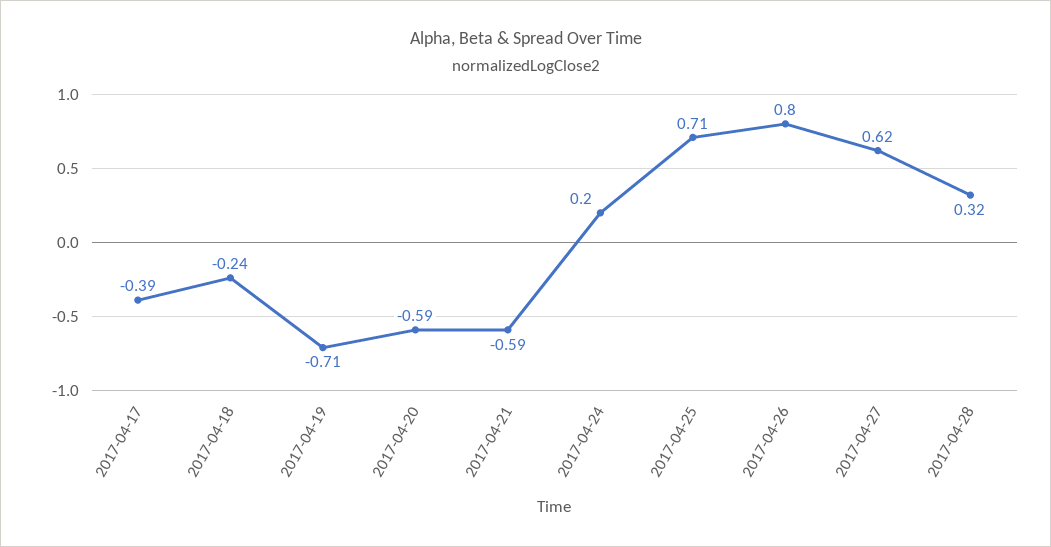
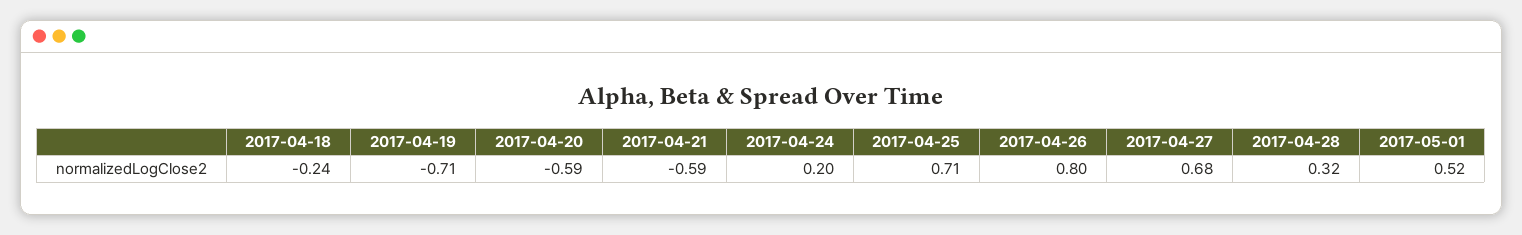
2017-04-17: -0.39 -> none
2017-04-27: 0.62 -> 0.68
2017-05-01: none -> 0.52

